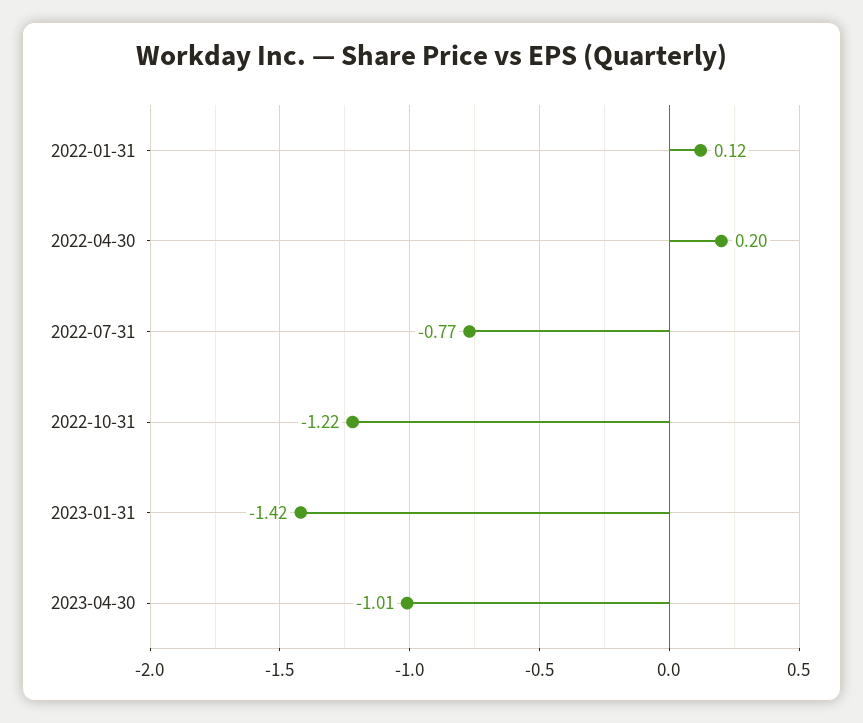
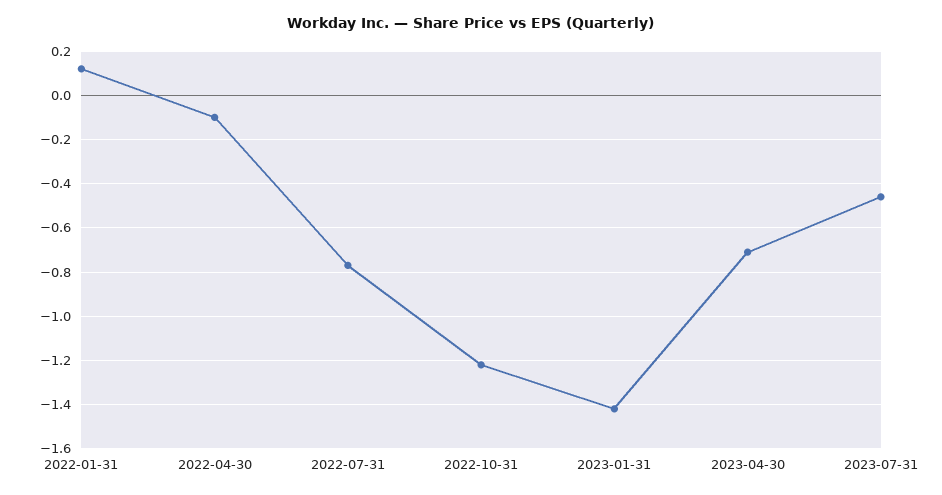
2022-04-30: 0.2 -> -0.1
2023-04-30: -1.01 -> -0.7
2023-07-31: none -> -0.45

